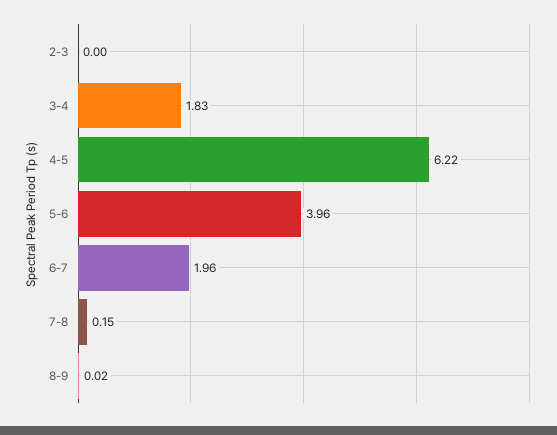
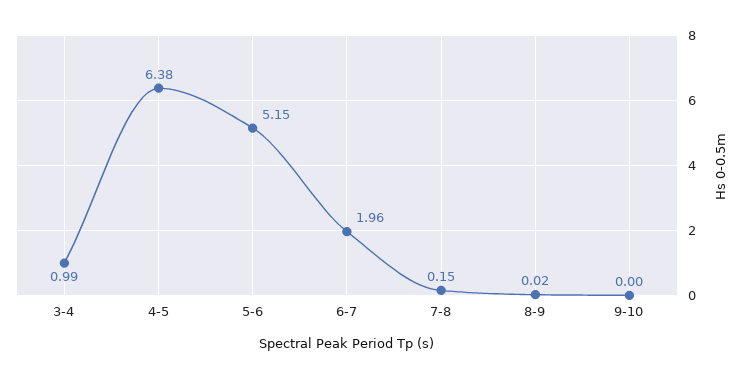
2-3: 0 -> none
3-4: 1.83 -> 0.99
4-5: 6.22 -> 6.38
5-6: 3.96 -> 5.15
9-10: none -> 0

